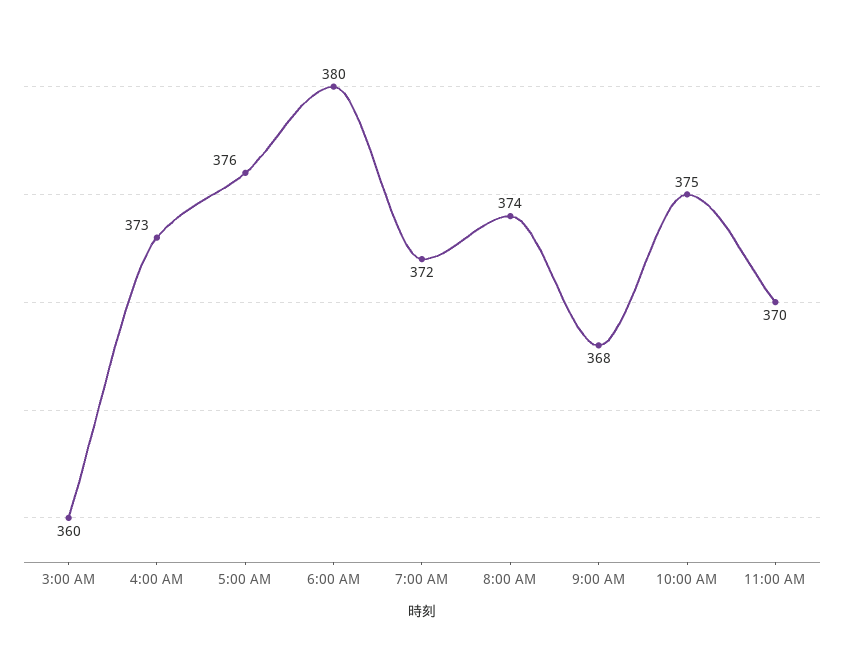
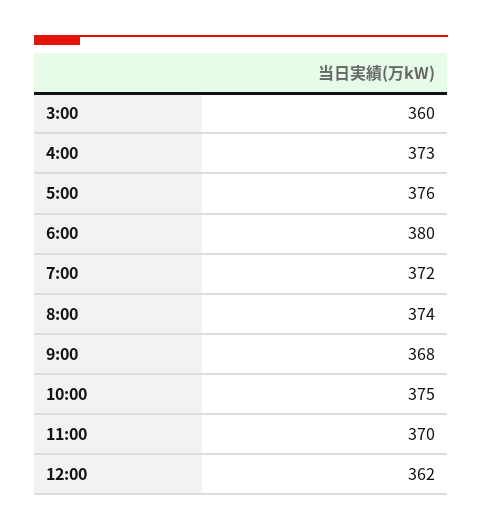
12:00: none -> 362

